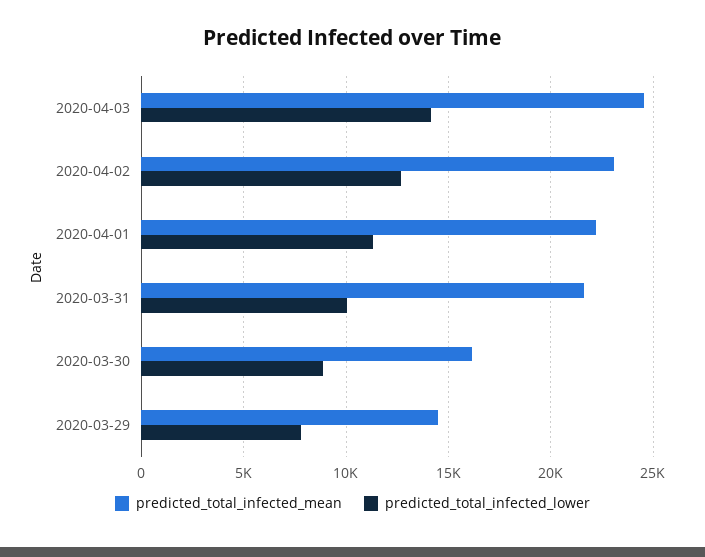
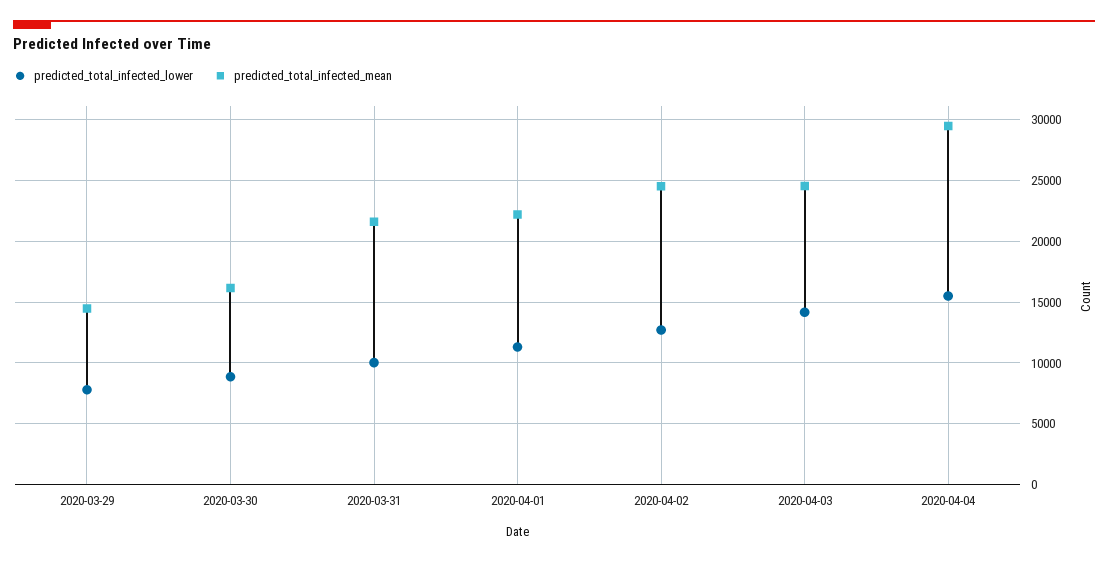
predicted_total_infected_mean, 2020-04-02: 23000 -> 24500
predicted_total_infected_lower, 2020-04-04: none -> 15500
predicted_total_infected_mean, 2020-04-04: none -> 29500

